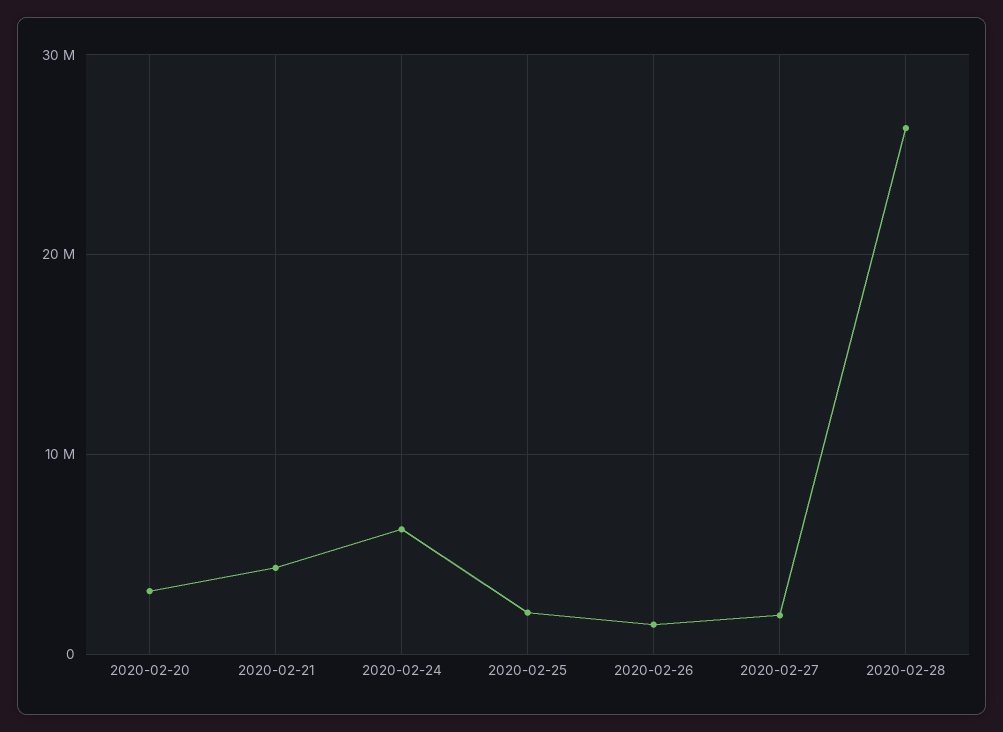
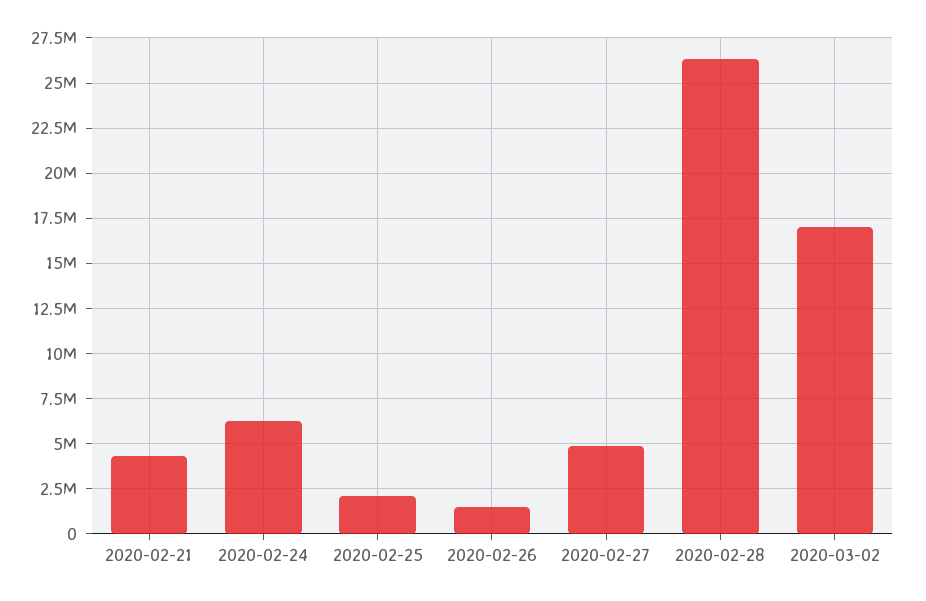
2020-02-20: 3000000 -> none
2020-02-27: 2000000 -> 5000000
2020-03-02: none -> 17000000

